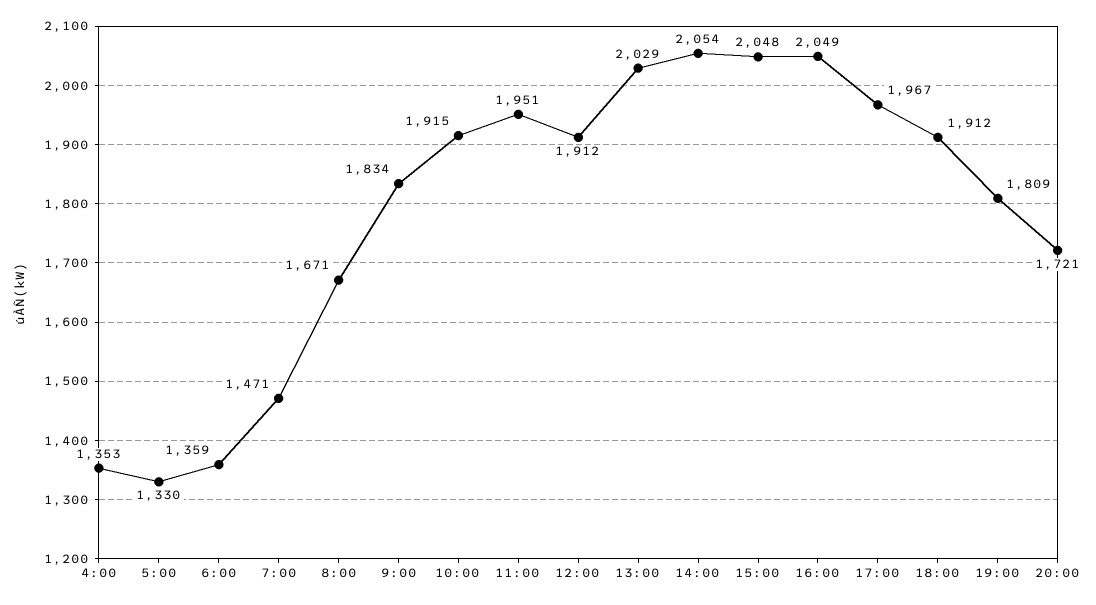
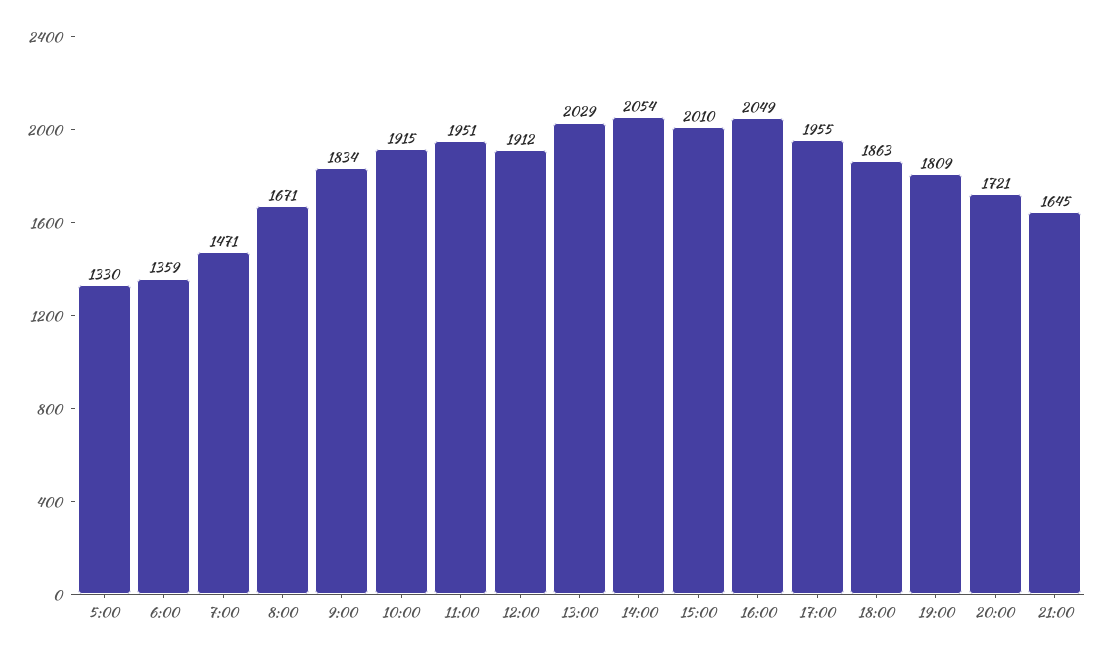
4:00: 1353 -> none
15:00: 2048 -> 2010
17:00: 1967 -> 1955
18:00: 1912 -> 1863
21:00: none -> 1645

